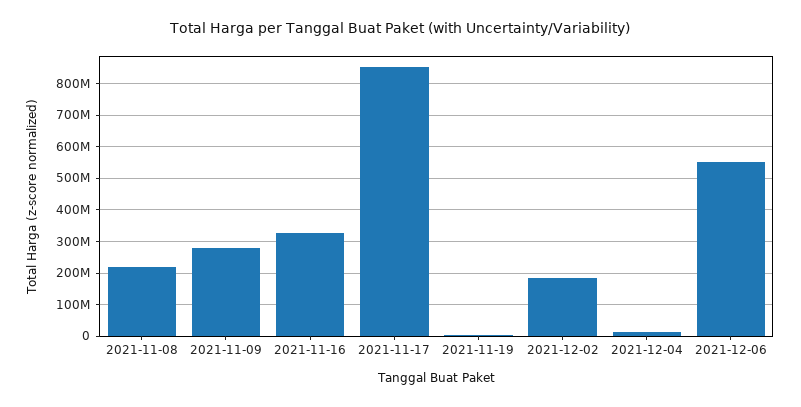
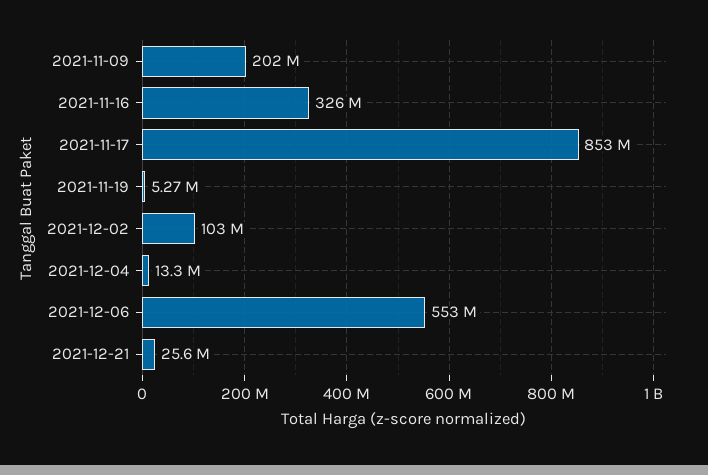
2021-11-08: 220000000 -> none
2021-11-09: 280000000 -> 202000000
2021-12-02: 180000000 -> 103000000
2021-12-21: none -> 25600000

